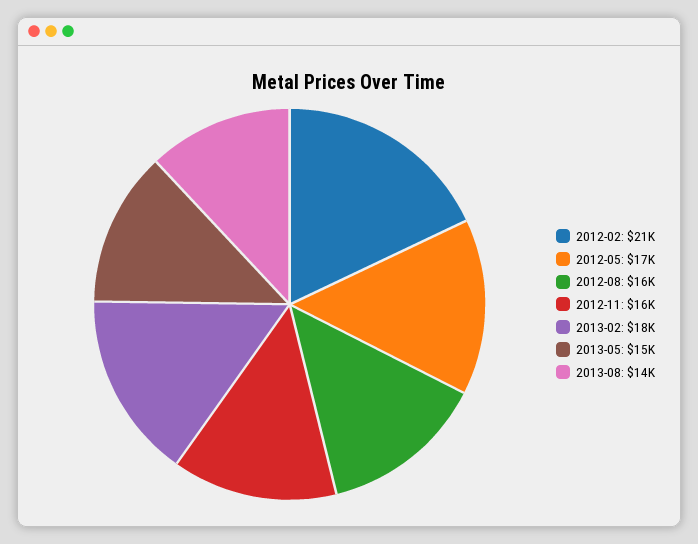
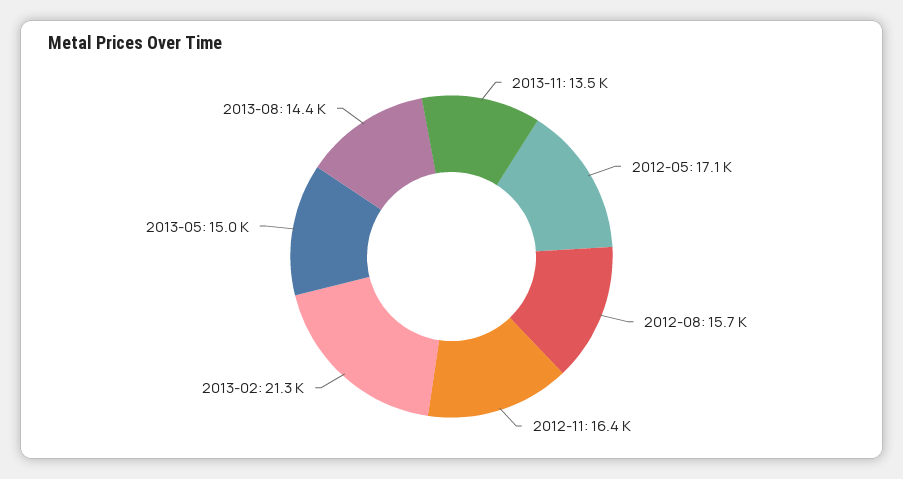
2012-02: 21000 -> none
2013-02: 18000 -> 21300
2013-11: none -> 13500

